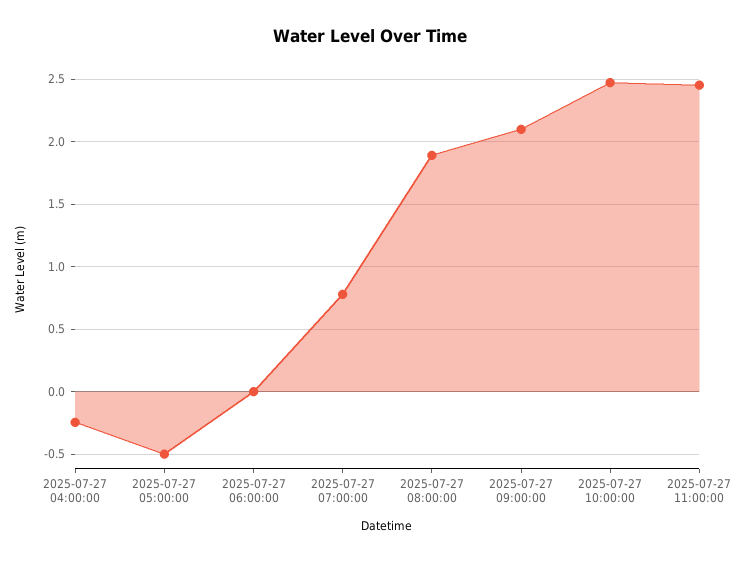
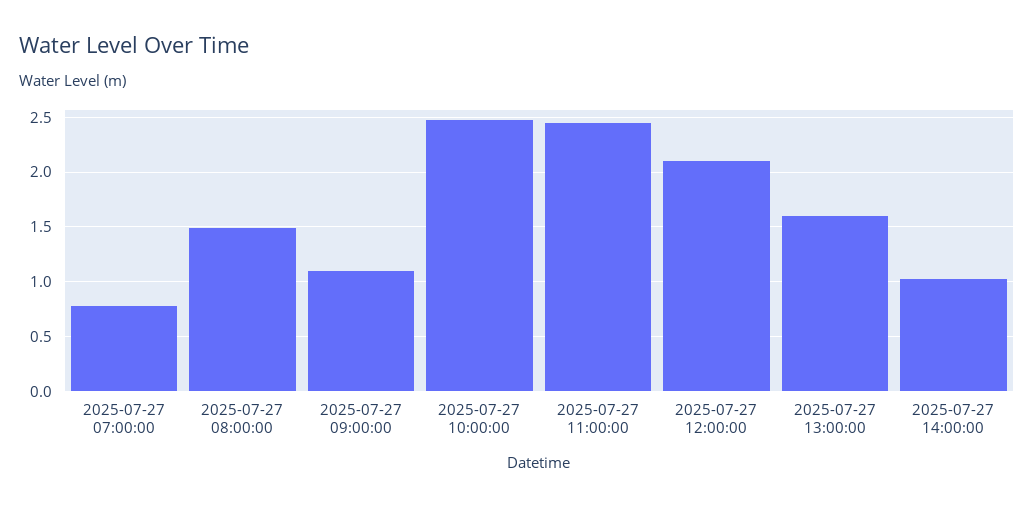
2025-07-27 04:00:00: -0.25 -> none
2025-07-27 05:00:00: -0.5 -> none
2025-07-27 06:00:00: 0 -> none
2025-07-27 08:00:00: 1.9 -> 1.5
2025-07-27 09:00:00: 2.1 -> 1.1
2025-07-27 12:00:00: none -> 2.1
2025-07-27 13:00:00: none -> 1.6
2025-07-27 14:00:00: none -> 1

